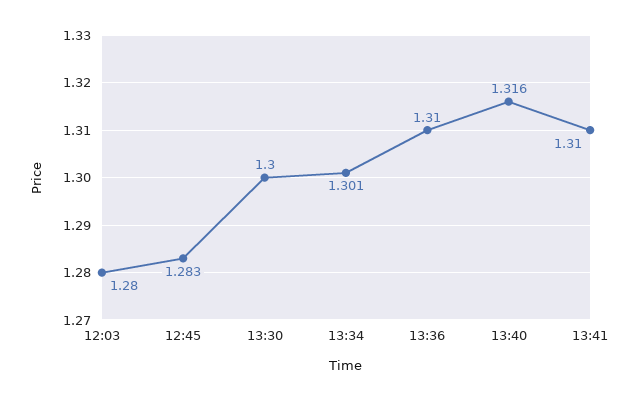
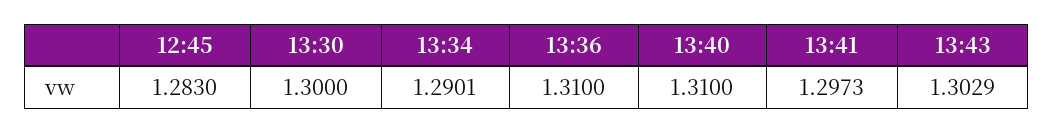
12:03: 1.28 -> none
13:34: 1.301 -> 1.2901
13:40: 1.316 -> 1.31
13:41: 1.31 -> 1.2973
13:43: none -> 1.3029

